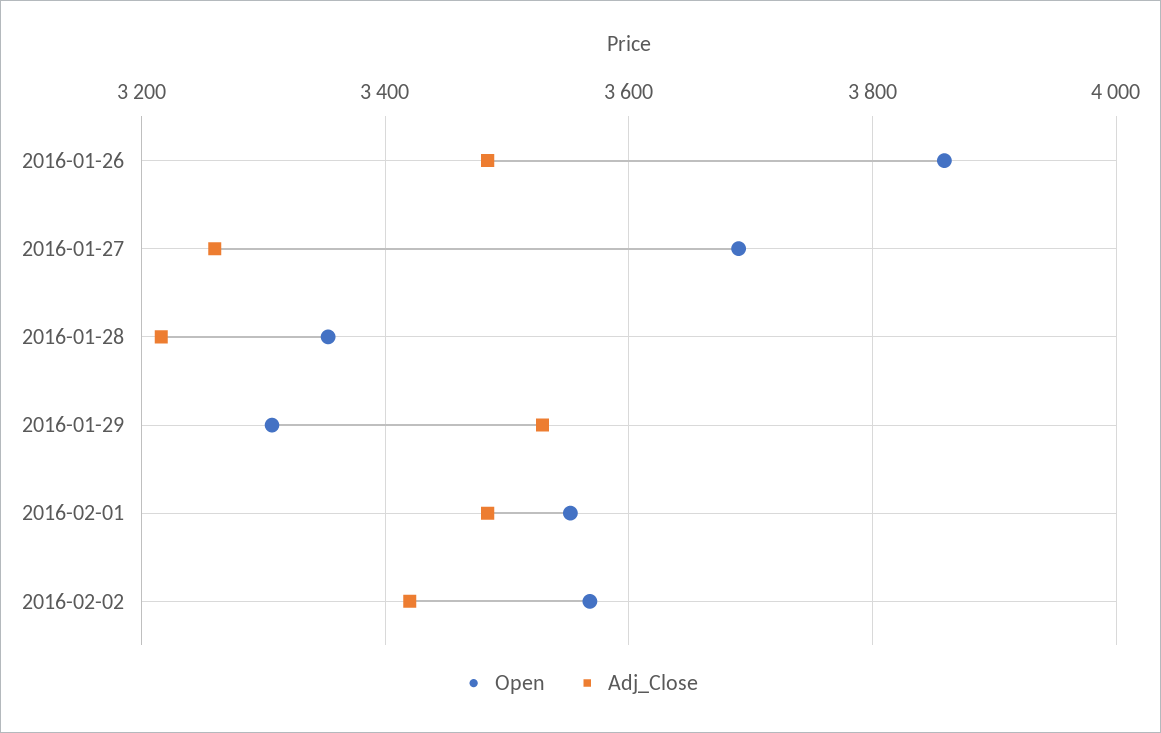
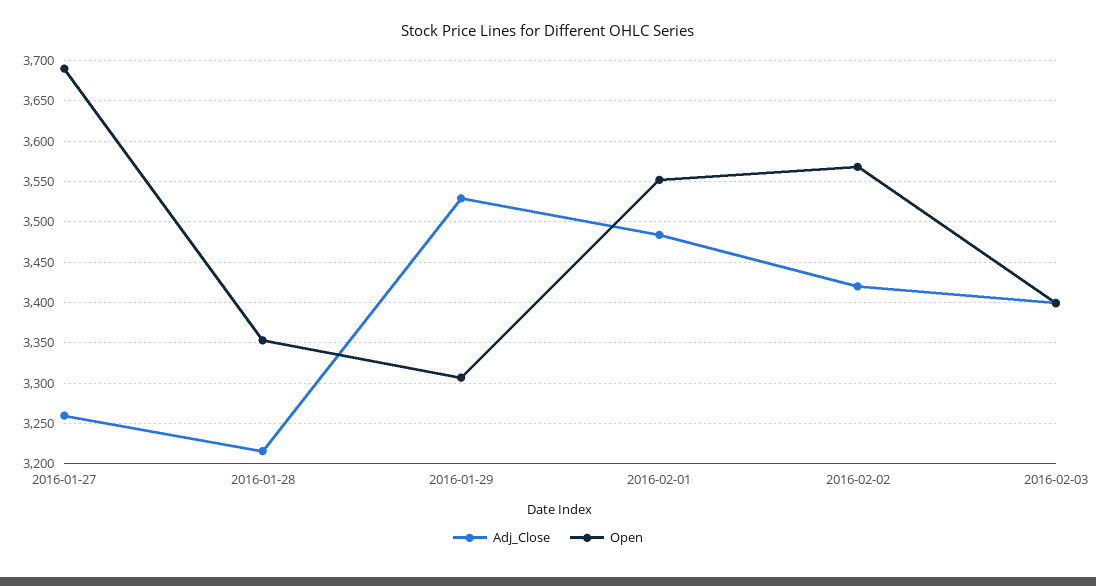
Open, 2016-01-26: 3860 -> none
Adj_Close, 2016-01-26: 3480 -> none
Adj_Close, 2016-02-03: none -> 3400
Open, 2016-02-03: none -> 3400

